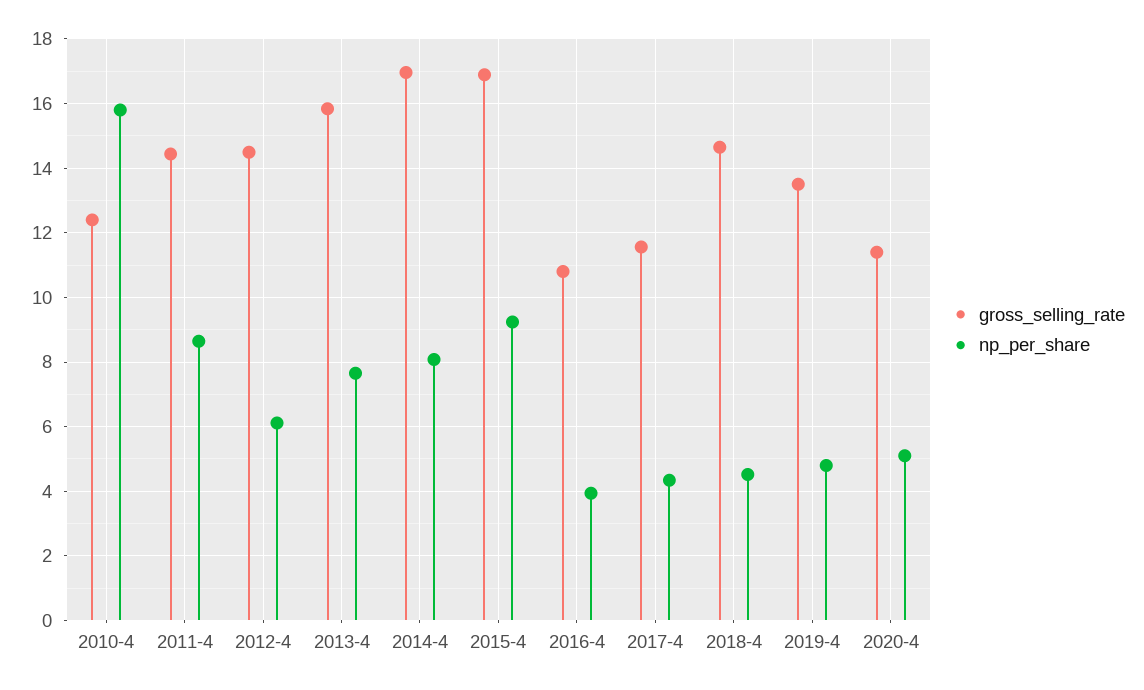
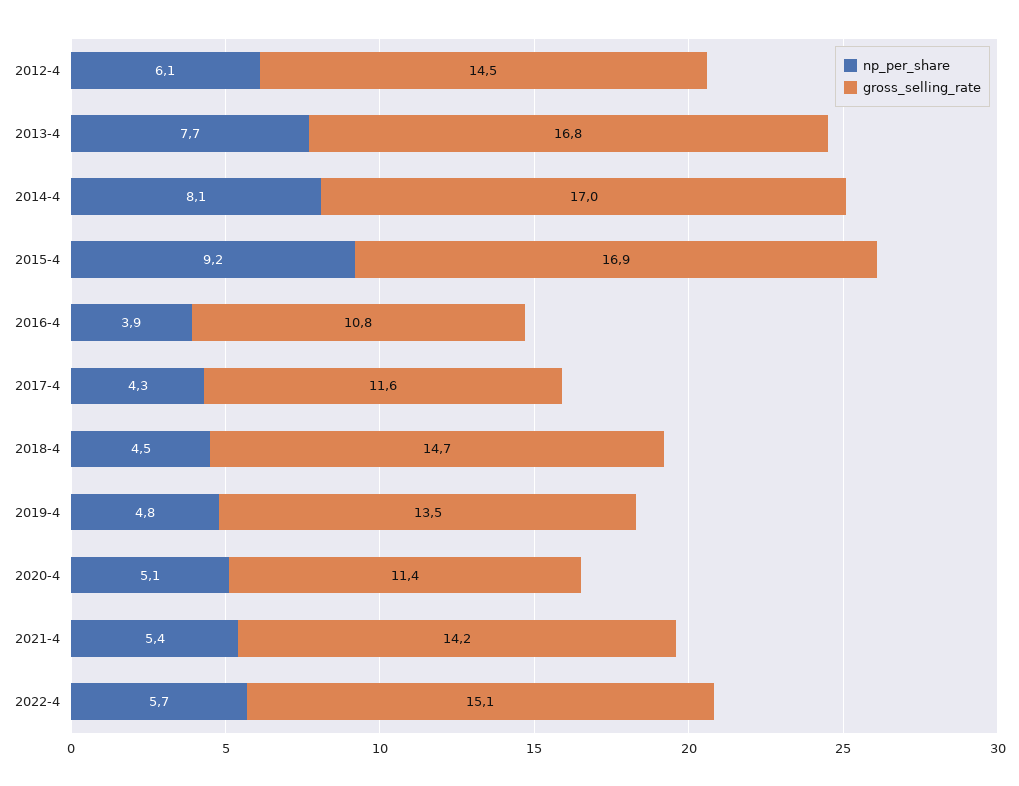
gross_selling_rate, 2010-4: 12.4 -> none
np_per_share, 2010-4: 15.8 -> none
gross_selling_rate, 2011-4: 14.4 -> none
np_per_share, 2011-4: 8.6 -> none
gross_selling_rate, 2013-4: 15.8 -> 16.8
np_per_share, 2021-4: none -> 5.4
gross_selling_rate, 2021-4: none -> 14.2
np_per_share, 2022-4: none -> 5.7
gross_selling_rate, 2022-4: none -> 15.1

